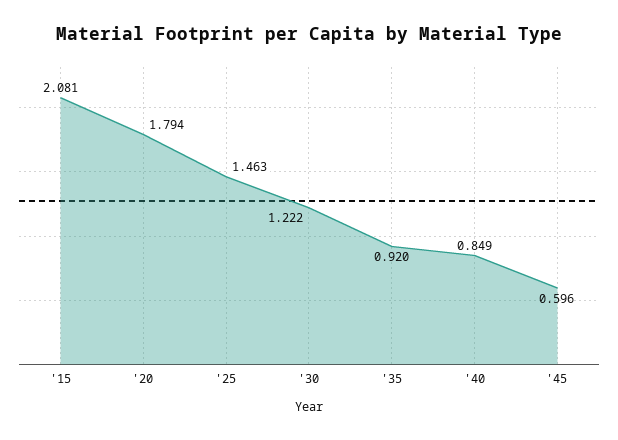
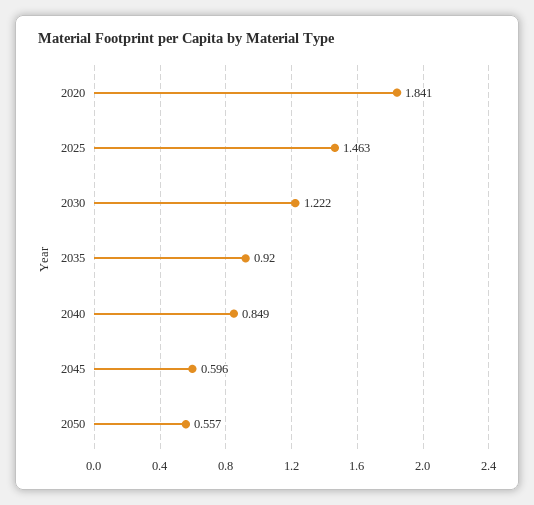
'15: 2.081 -> none
'20: 1.794 -> 1.841
2050: none -> 0.557

